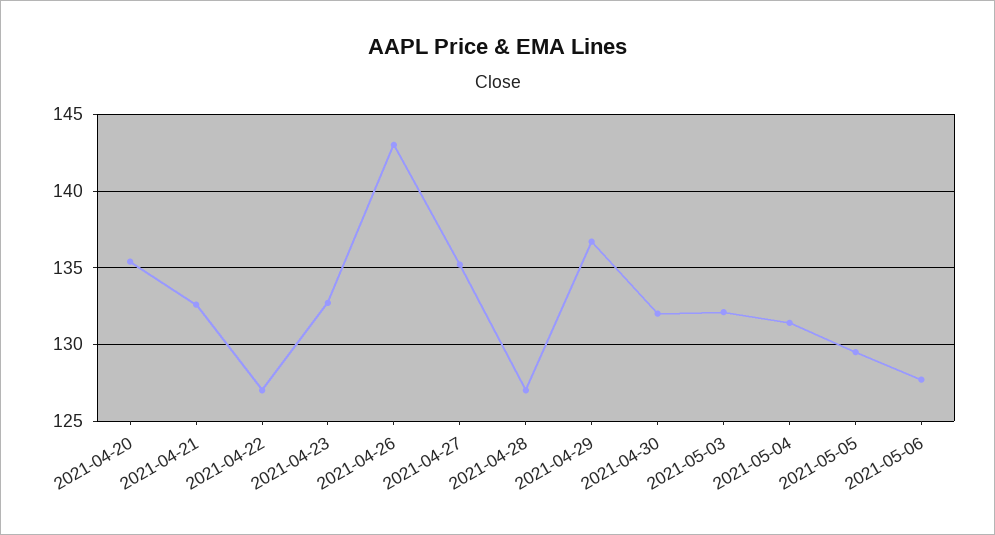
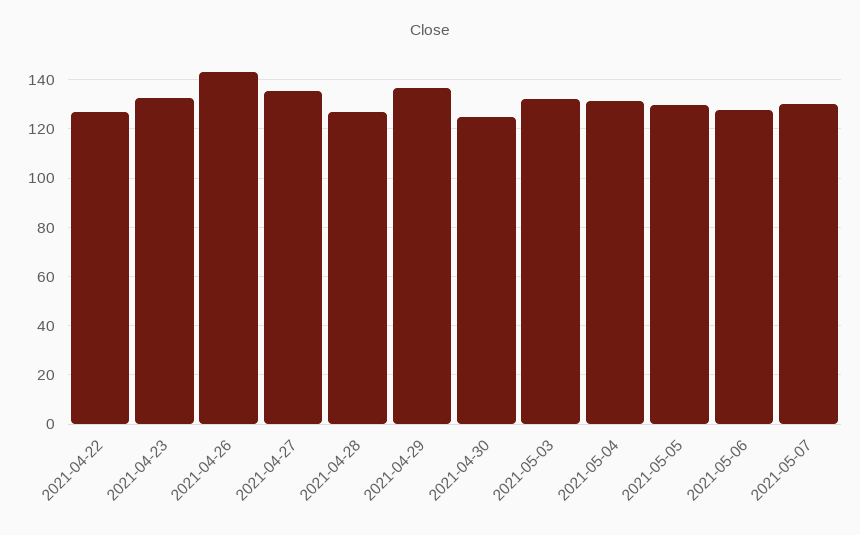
2021-04-20: 135.5 -> none
2021-04-21: 132.5 -> none
2021-04-30: 132 -> 125
2021-05-07: none -> 130

